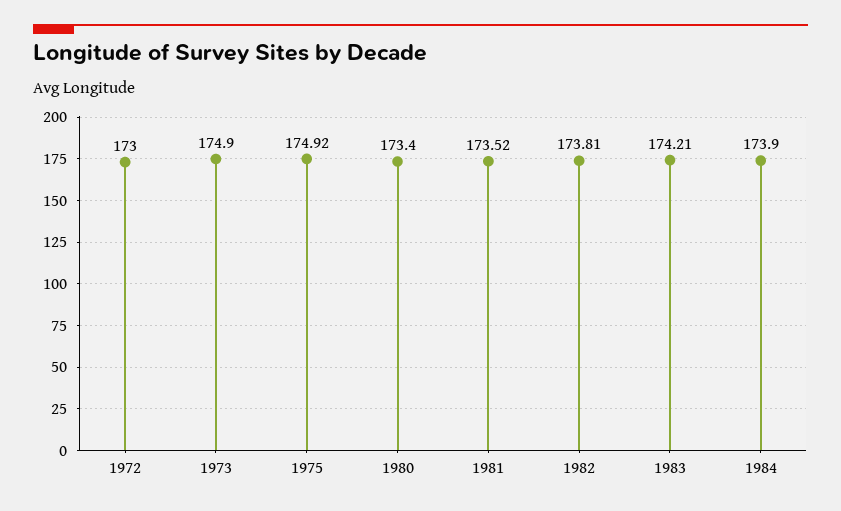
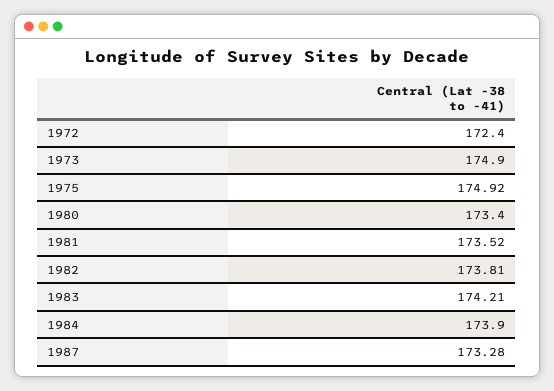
1972: 173 -> 172.4
1987: none -> 173.28

